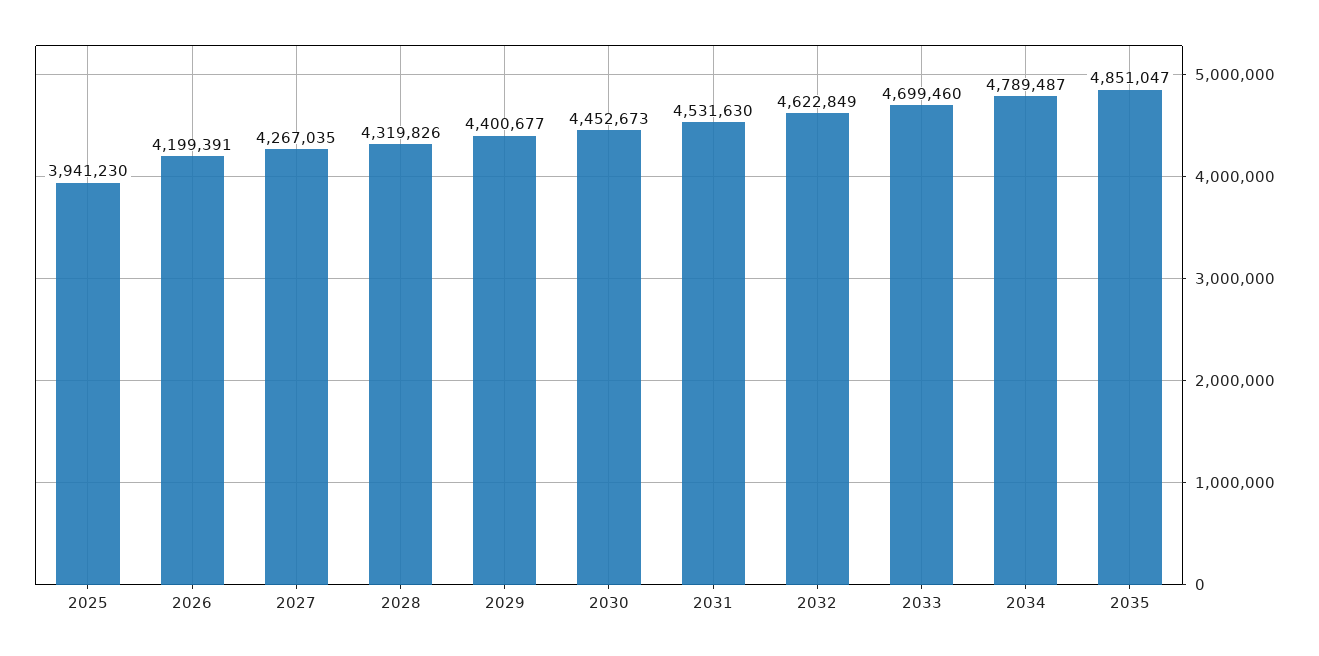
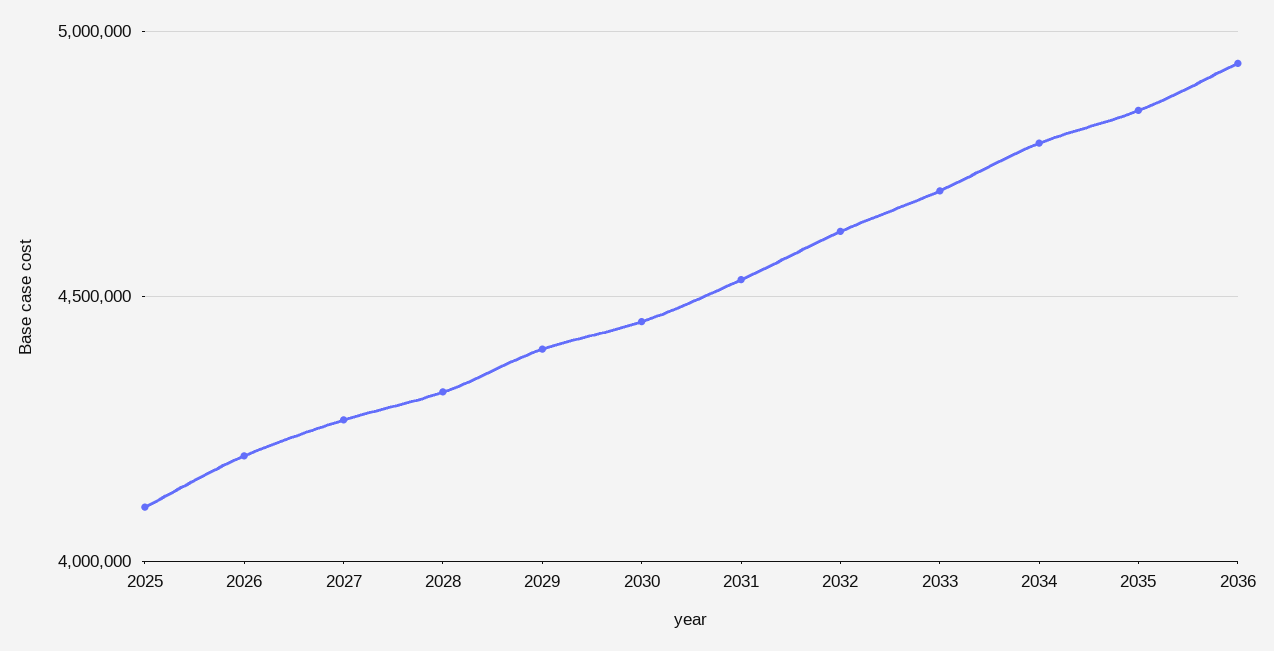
2025: 3941230 -> 4100000
2036: none -> 4950000

